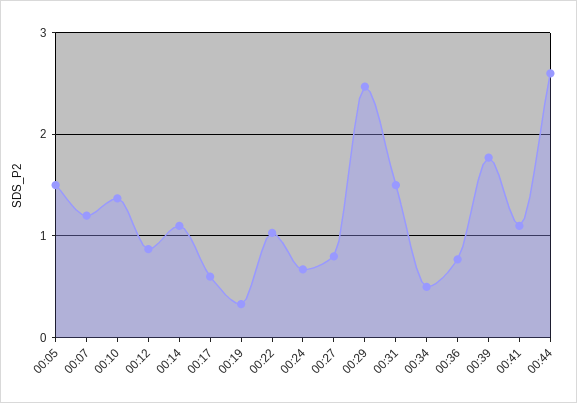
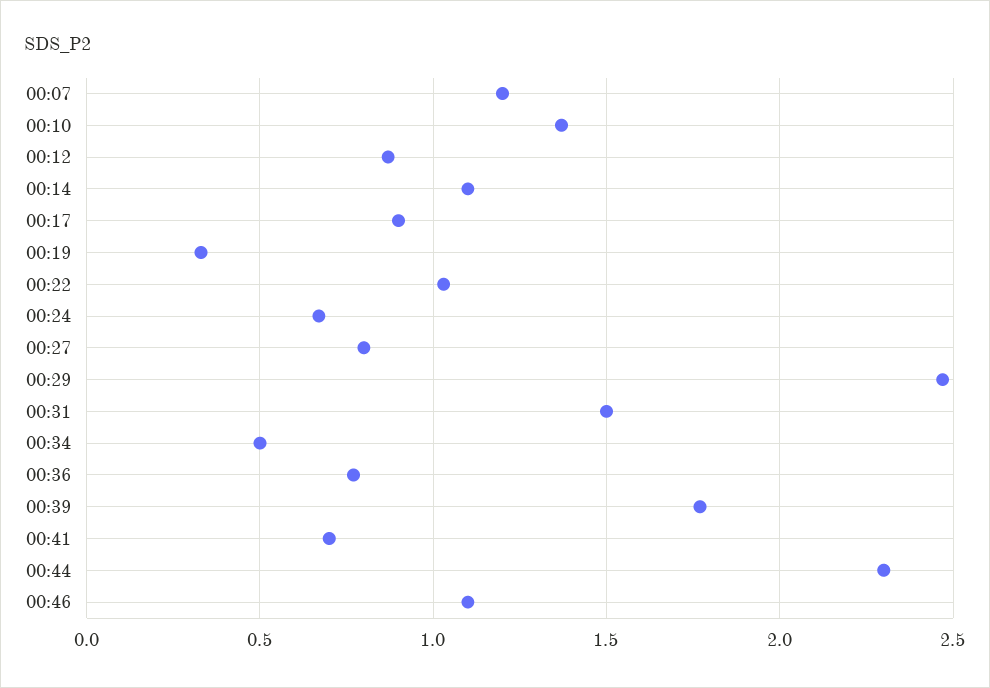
00:05: 1.5 -> none
00:17: 0.6 -> 0.9
00:41: 1.1 -> 0.7
00:44: 2.6 -> 2.3
00:46: none -> 1.1

